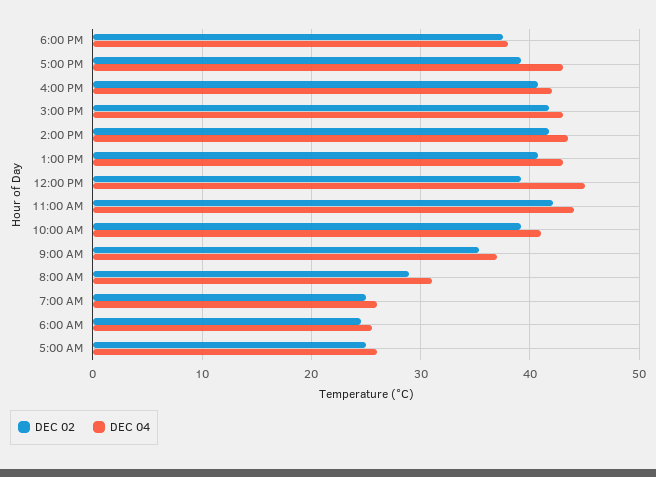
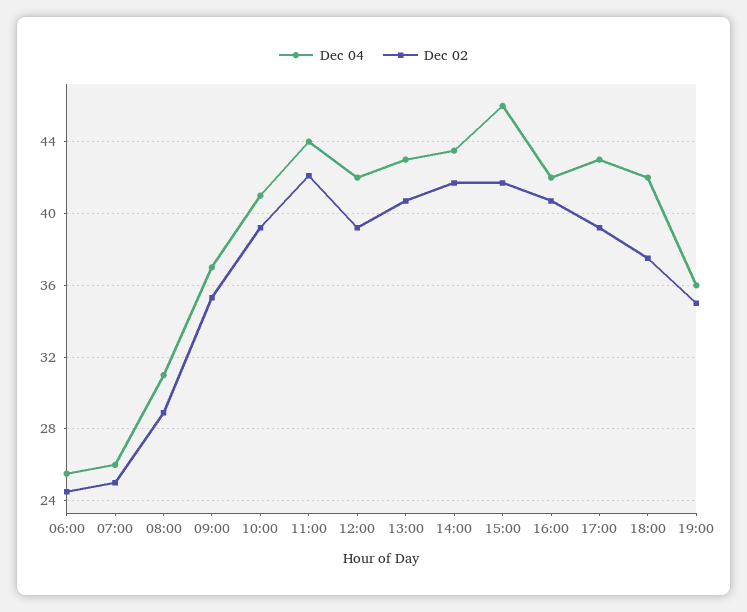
DEC 04, 6:00 PM: 38 -> 42
DEC 04, 3:00 PM: 43 -> 46
DEC 04, 12:00 PM: 45 -> 42
DEC 02, 5:00 AM: 25 -> none
DEC 04, 5:00 AM: 26 -> none
DEC 04, 19:00: none -> 36
DEC 02, 19:00: none -> 35

